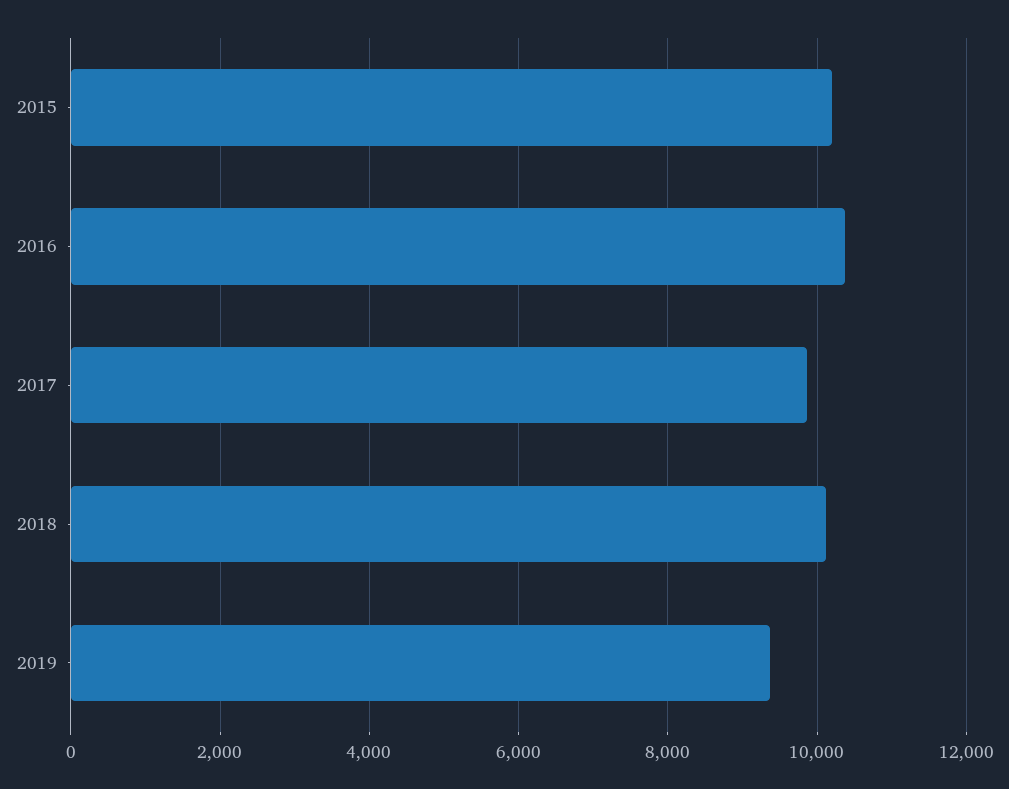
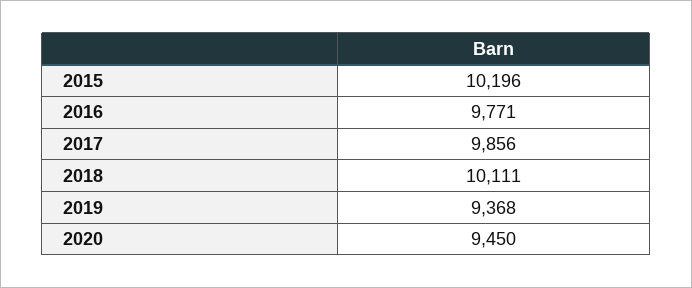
2016: 10400 -> 9771
2020: none -> 9450

